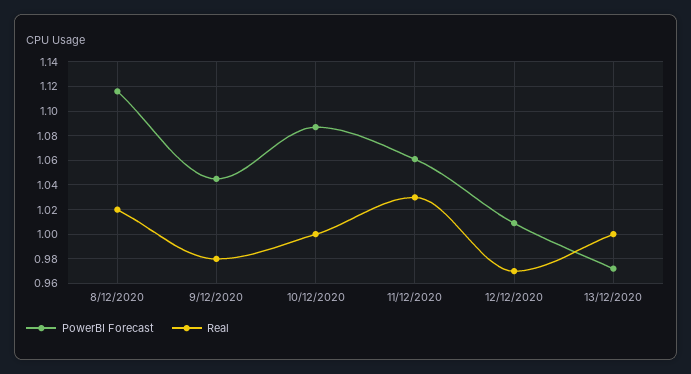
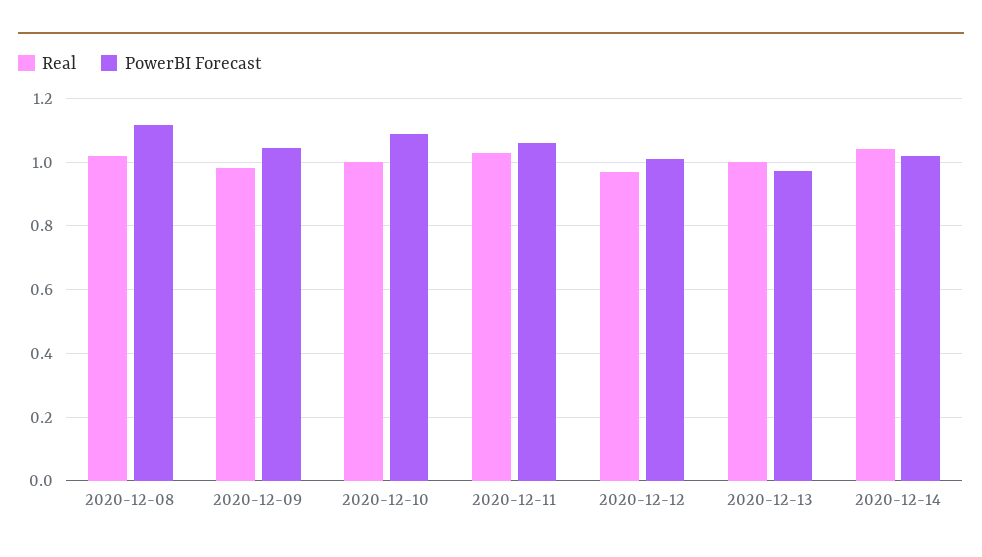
Real, 2020-12-14: none -> 1.04
PowerBI Forecast, 2020-12-14: none -> 1.02

